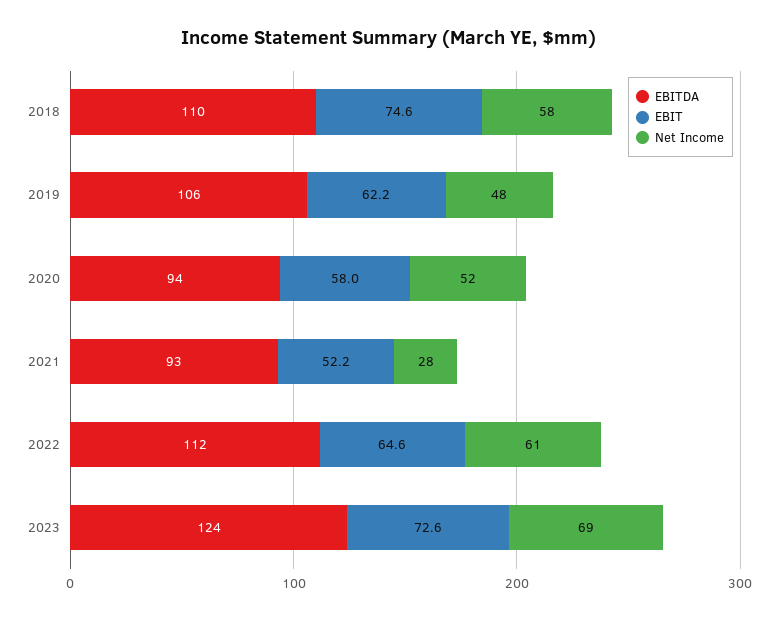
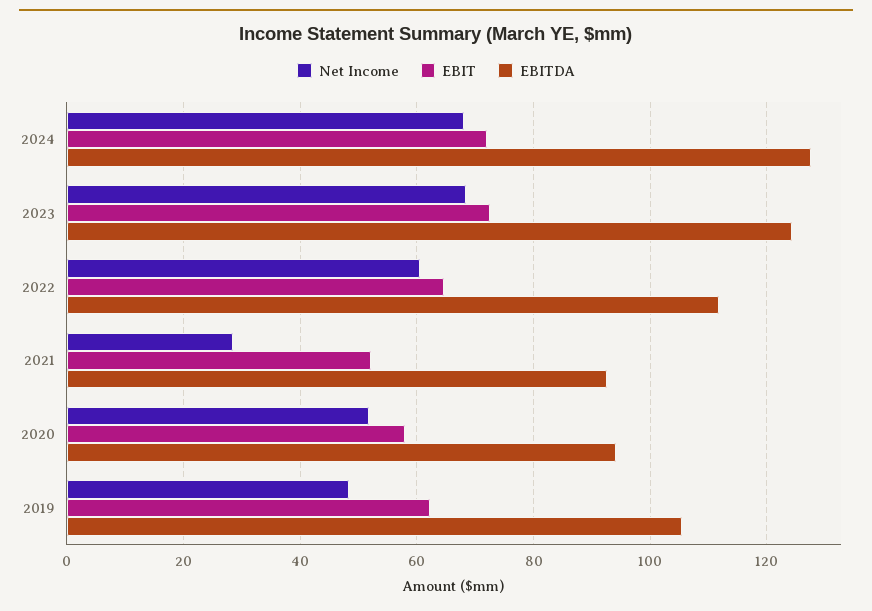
EBITDA, 2018: 110 -> none
EBIT, 2018: 74.6 -> none
Net Income, 2018: 58 -> none
Net Income, 2024: none -> 68
EBIT, 2024: none -> 72
EBITDA, 2024: none -> 128

